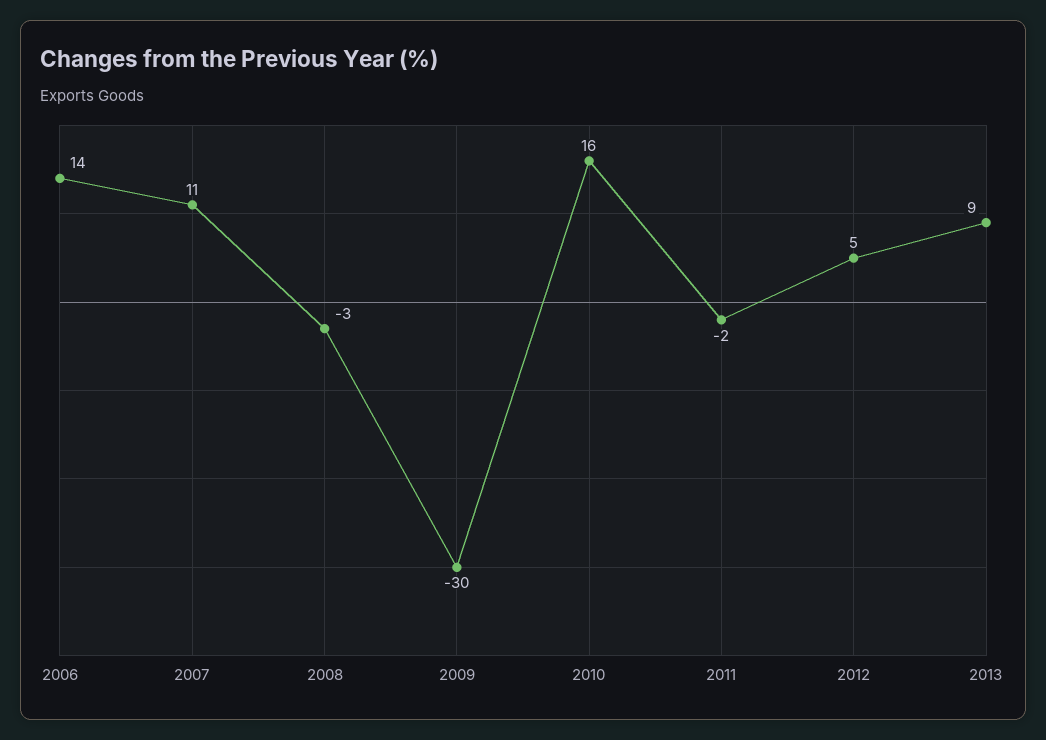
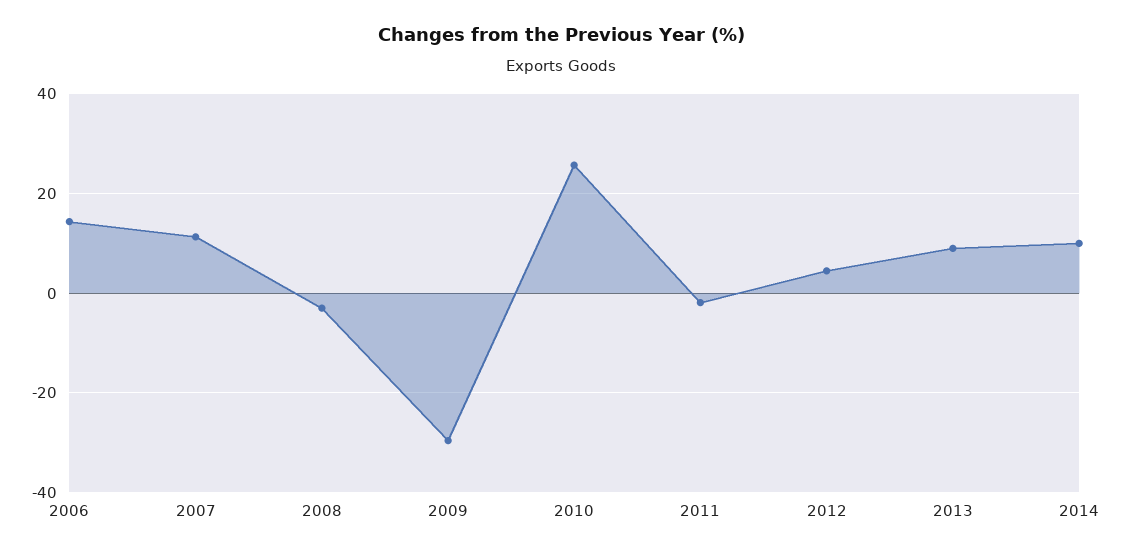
2010: 16 -> 26
2014: none -> 10

